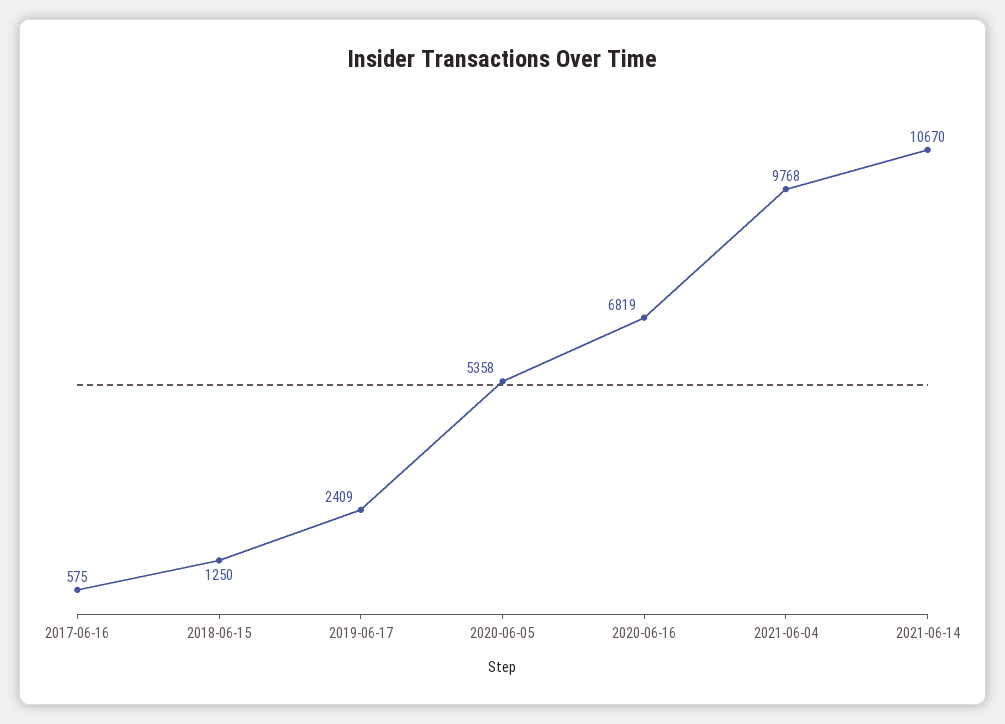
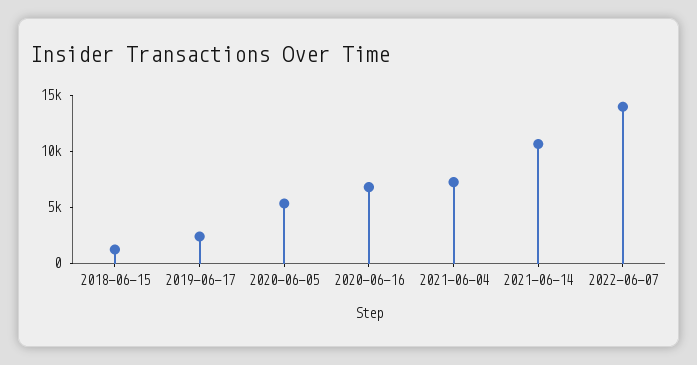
2017-06-16: 575 -> none
2021-06-04: 9768 -> 7000
2022-06-07: none -> 14000

